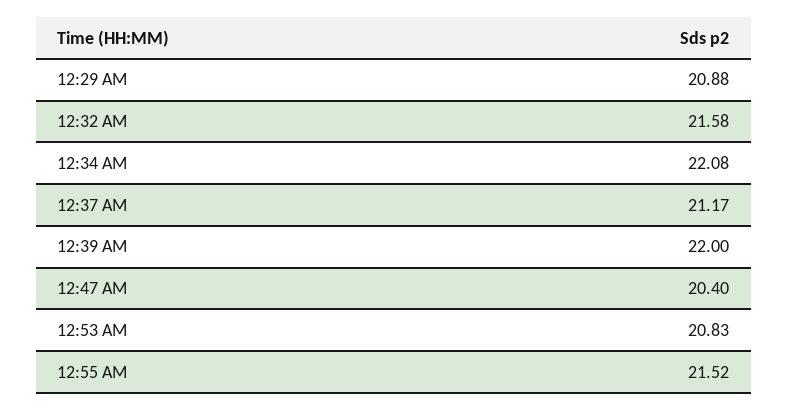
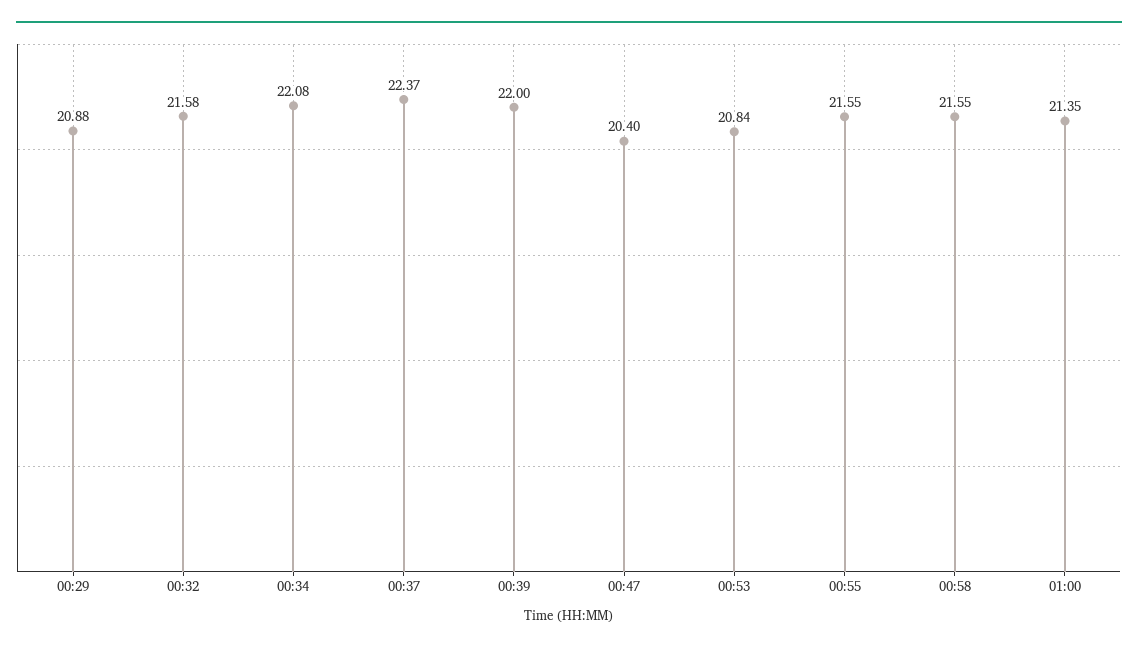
12:37 AM: 21.17 -> 22.37
12:53 AM: 20.83 -> 20.84
12:55 AM: 21.52 -> 21.55
00:58: none -> 21.55
01:00: none -> 21.35

